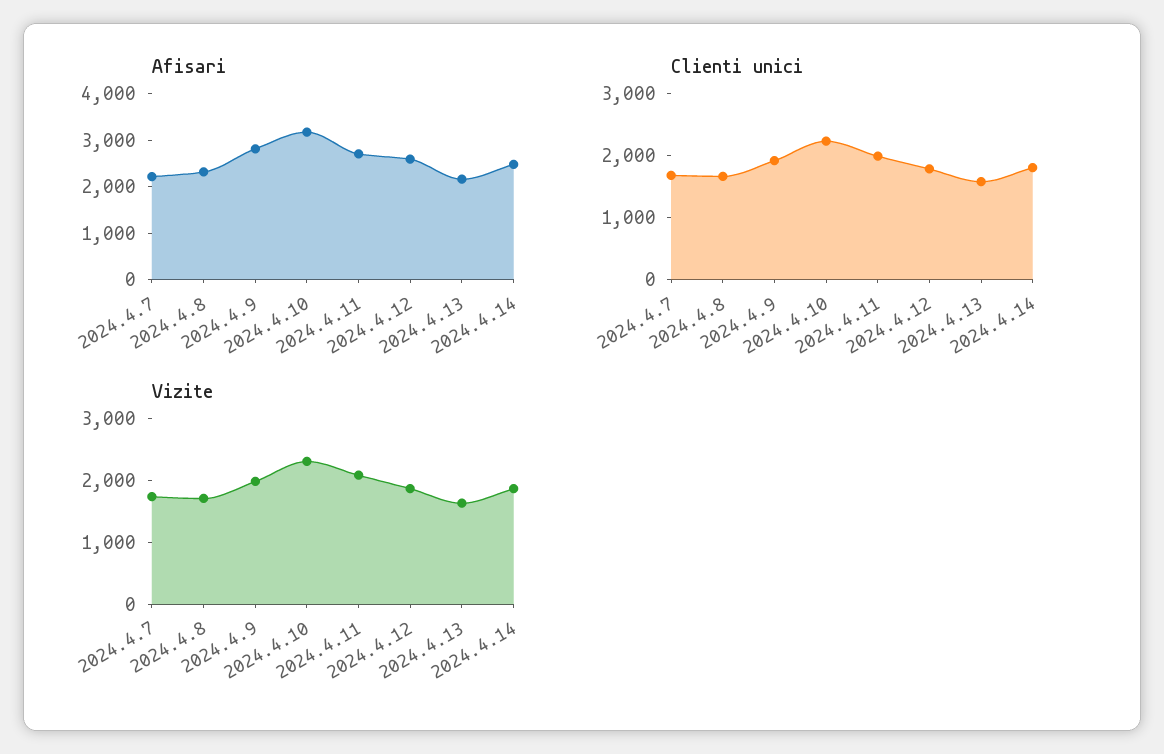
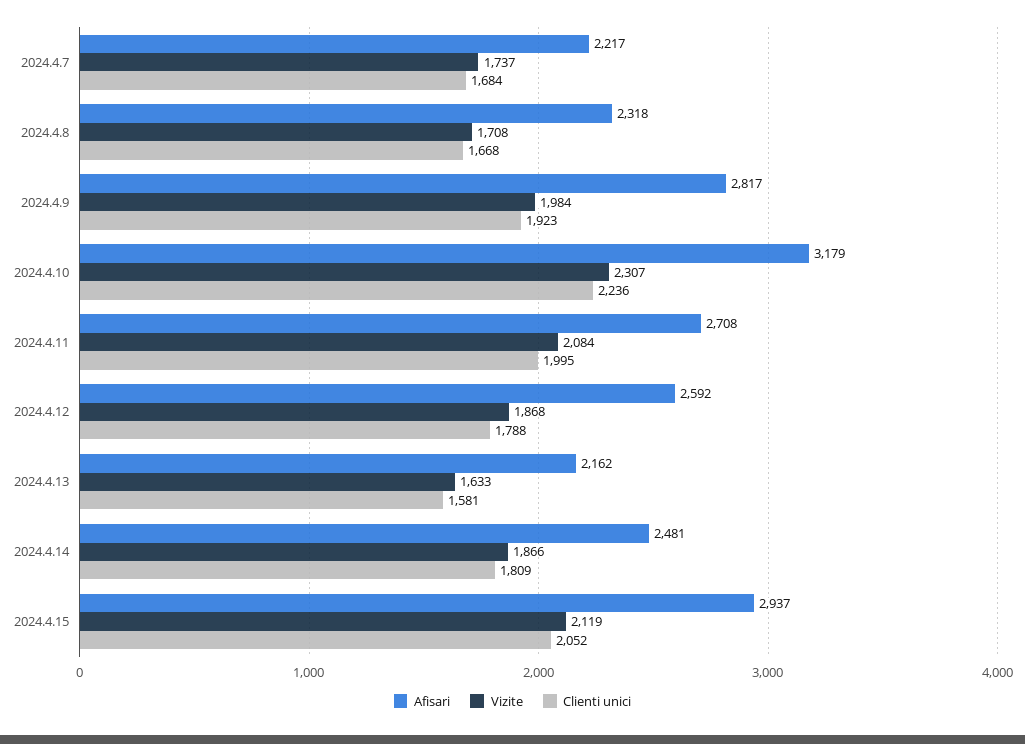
Afisari, 2024.4.15: none -> 2937
Vizite, 2024.4.15: none -> 2119
Clienti unici, 2024.4.15: none -> 2052

